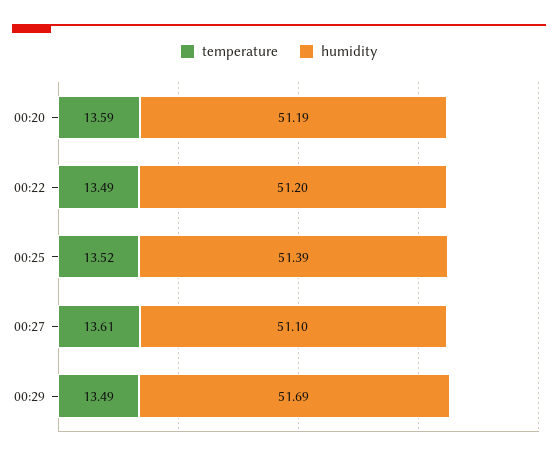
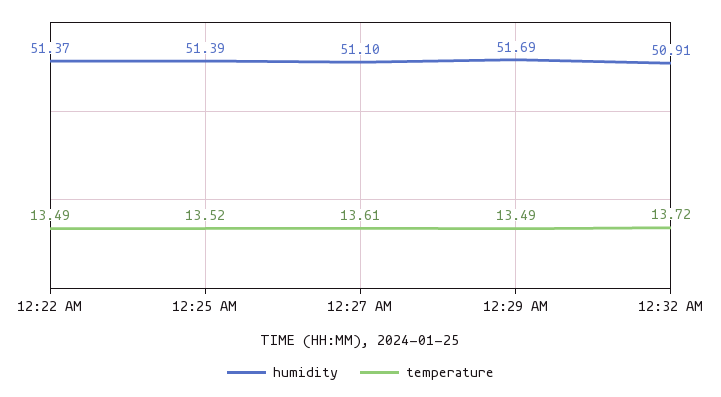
temperature, 00:20: 13.59 -> none
humidity, 00:20: 51.19 -> none
humidity, 00:22: 51.2 -> 51.37
humidity, 12:32 AM: none -> 50.91
temperature, 12:32 AM: none -> 13.72

